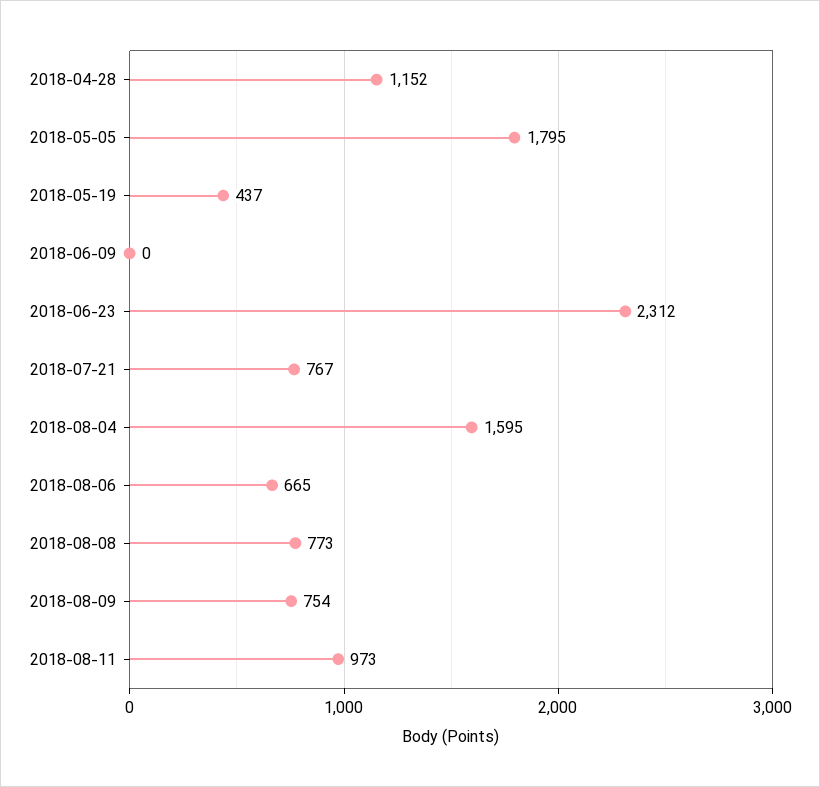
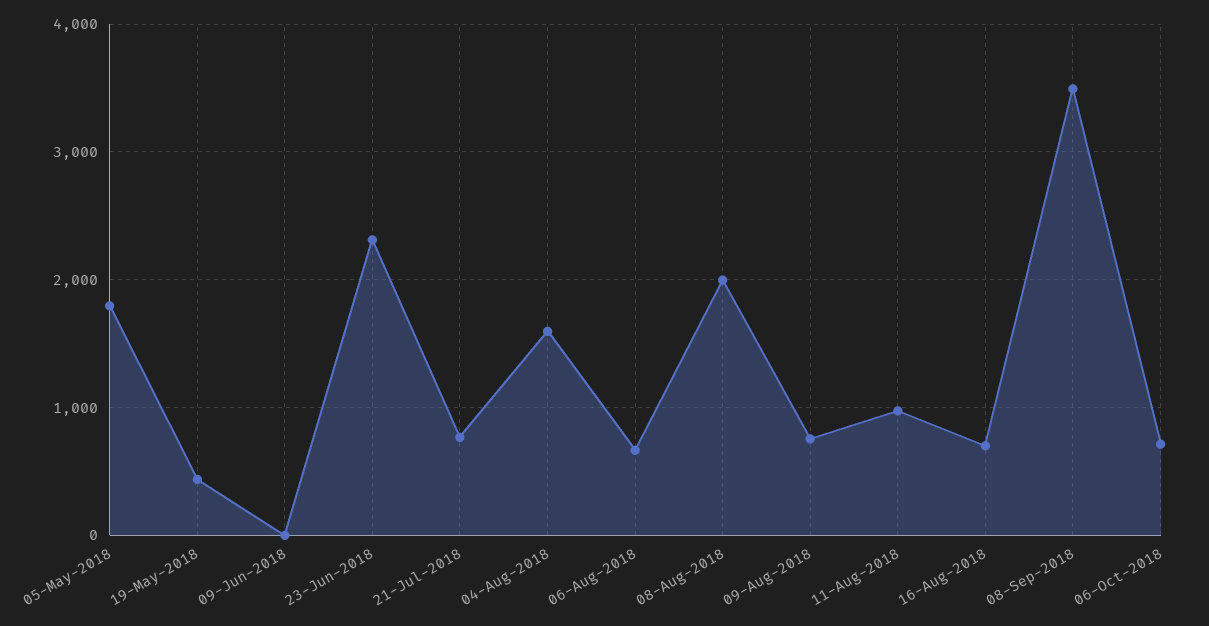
2018-04-28: 1152 -> none
2018-08-08: 773 -> 2000
16-Aug-2018: none -> 700
08-Sep-2018: none -> 3500
06-Oct-2018: none -> 700

